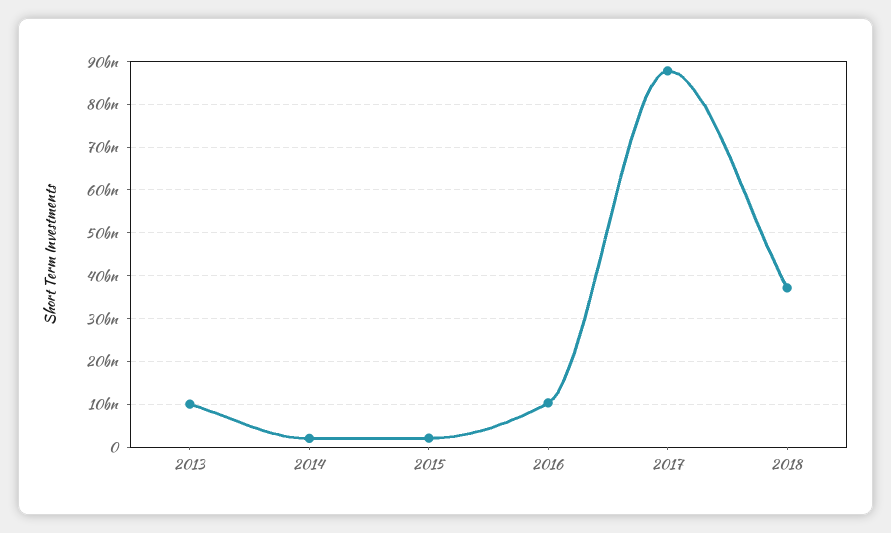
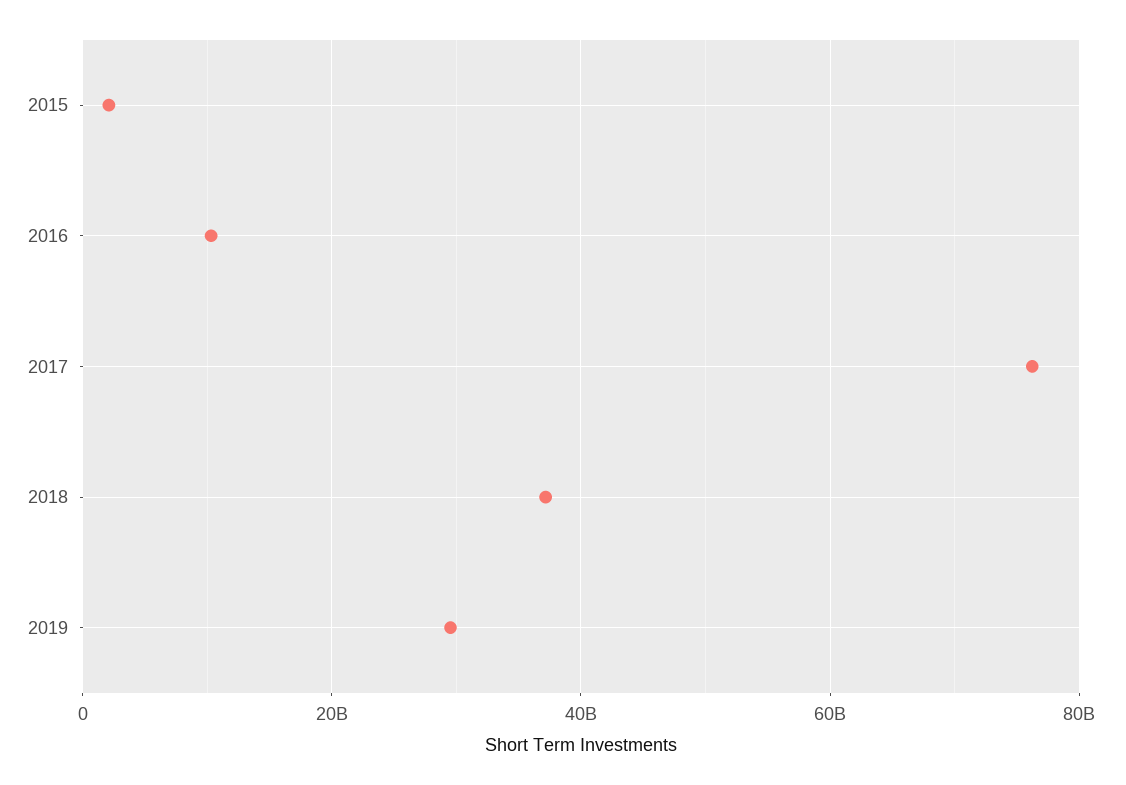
2013: 10000000000 -> none
2014: 2000000000 -> none
2017: 88000000000 -> 76000000000
2019: none -> 30000000000

